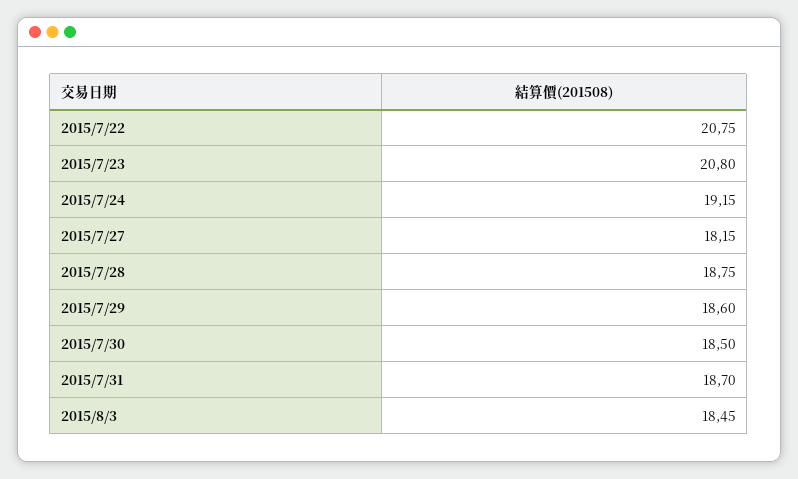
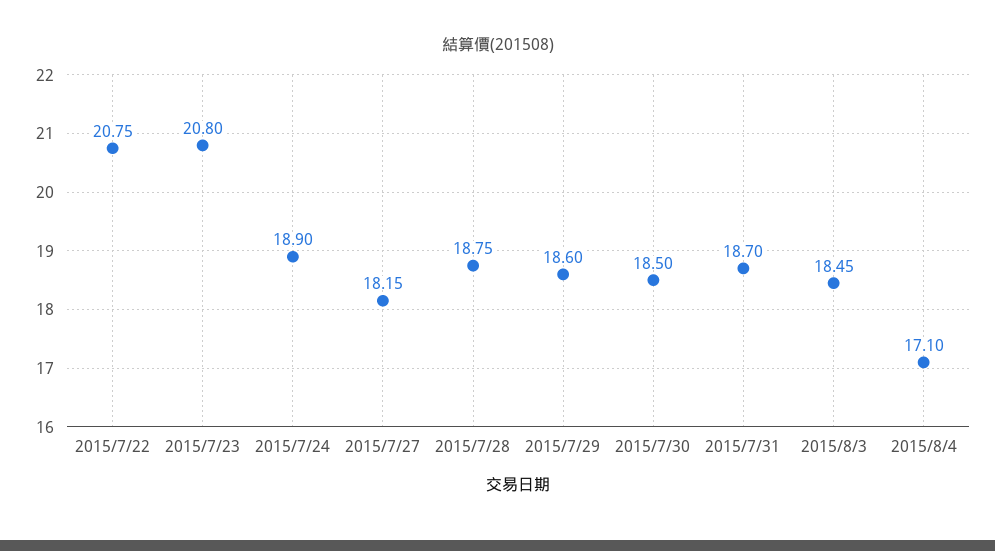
2015/7/24: 19.15 -> 18.9
2015/8/4: none -> 17.1

